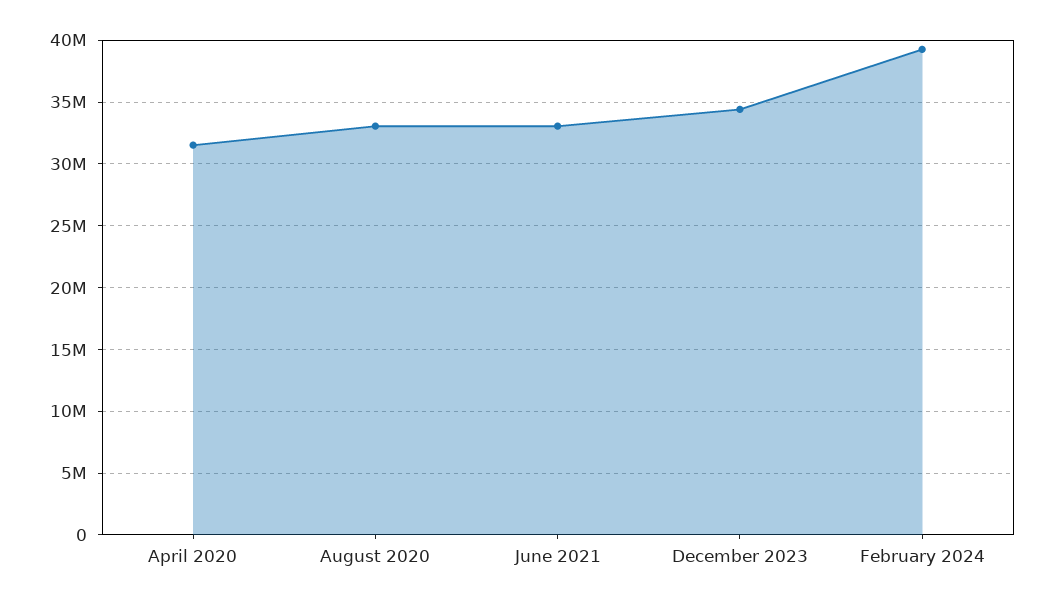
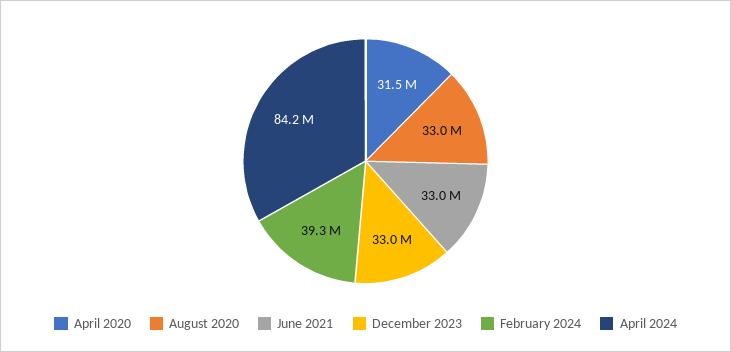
December 2023: 34500000 -> 33000000
April 2024: none -> 84200000

